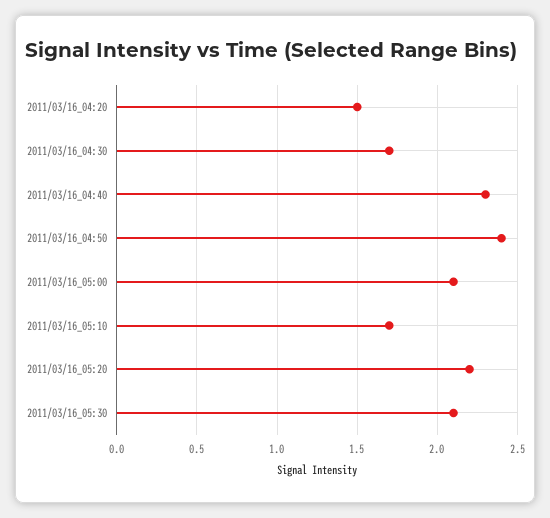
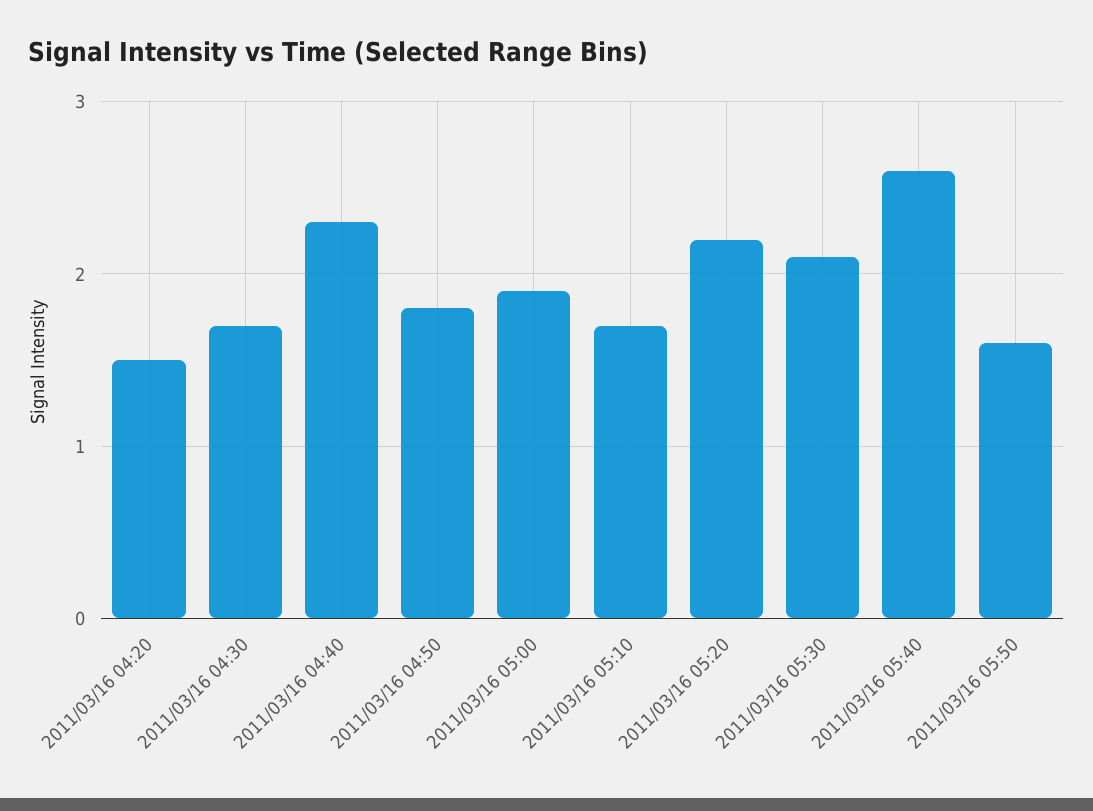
2011/03/16_04:50: 2.4 -> 1.8
2011/03/16_05:00: 2.1 -> 1.9
2011/03/16 05:40: none -> 2.6
2011/03/16 05:50: none -> 1.6

